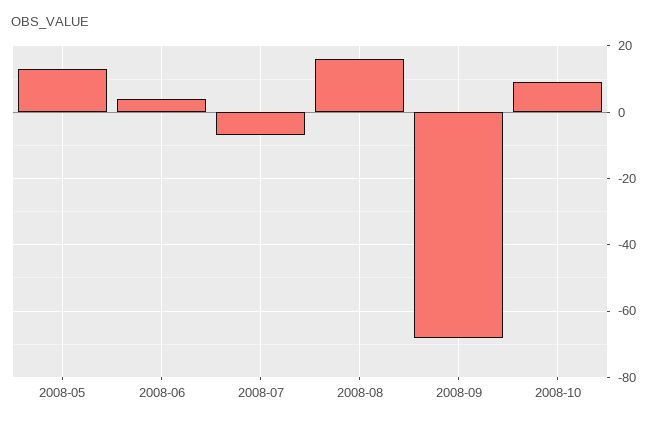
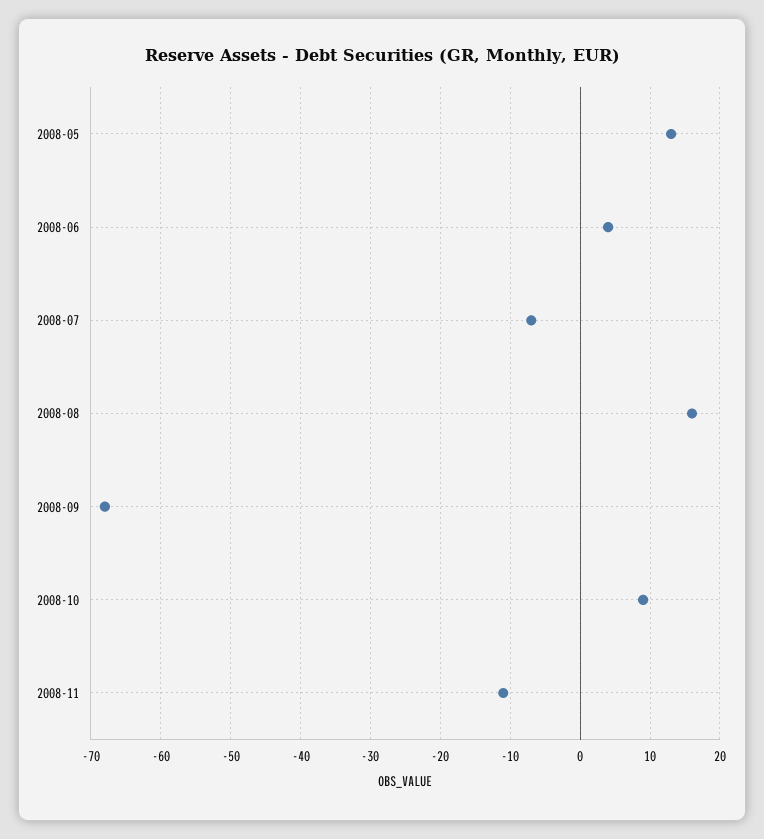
2008-11: none -> -11

